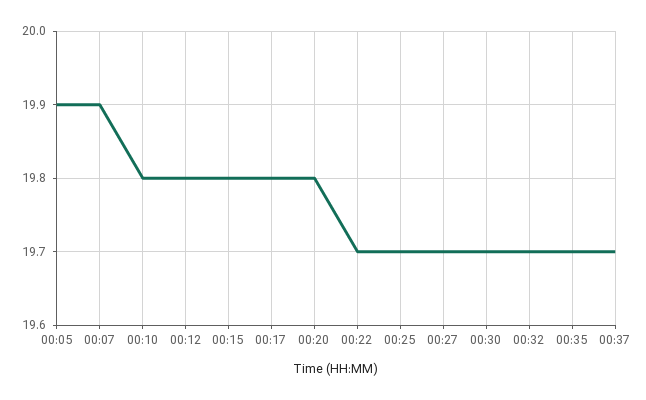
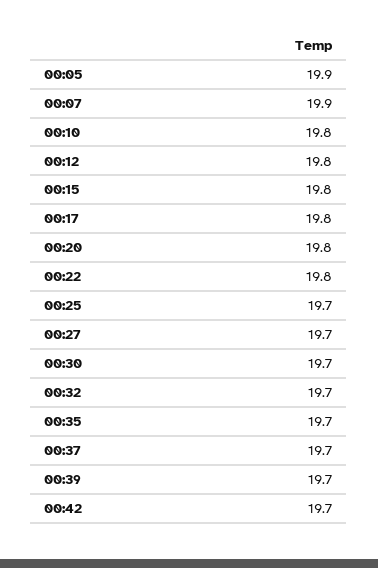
00:22: 19.7 -> 19.8
00:39: none -> 19.7
00:42: none -> 19.7

